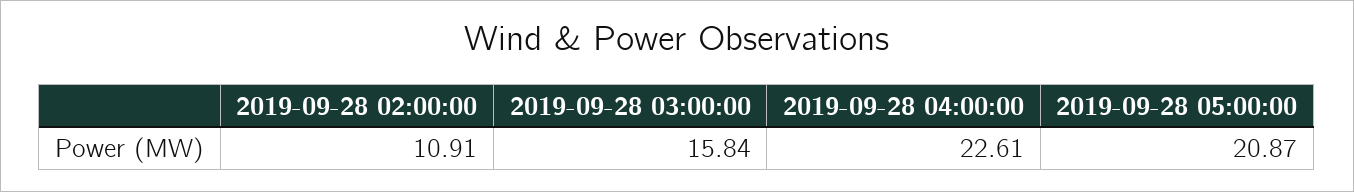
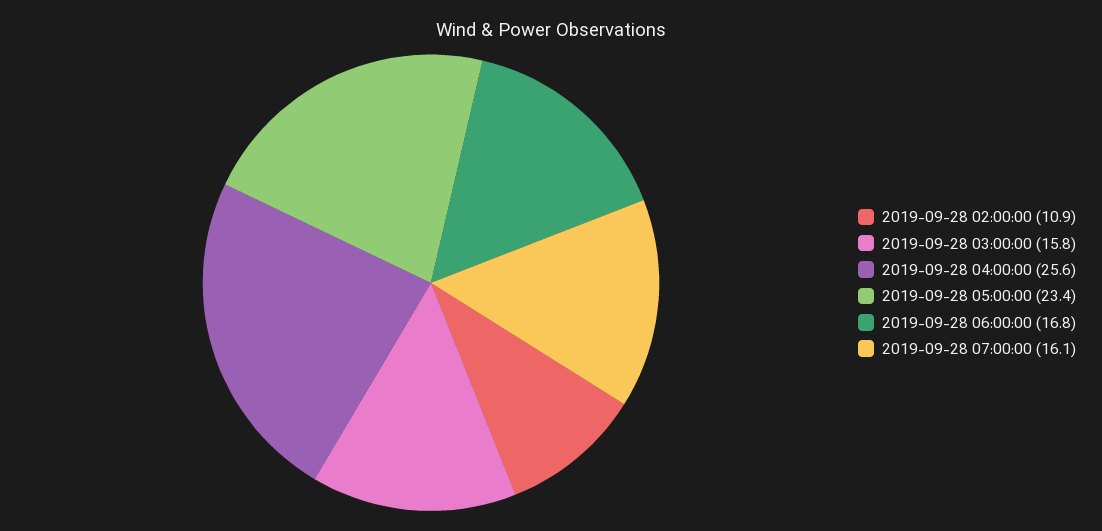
2019-09-28 04:00:00: 22.61 -> 25.6
2019-09-28 05:00:00: 20.87 -> 23.4
2019-09-28 06:00:00: none -> 16.8
2019-09-28 07:00:00: none -> 16.1

